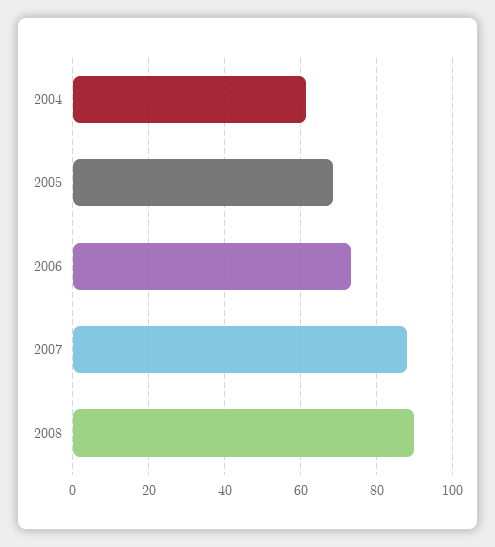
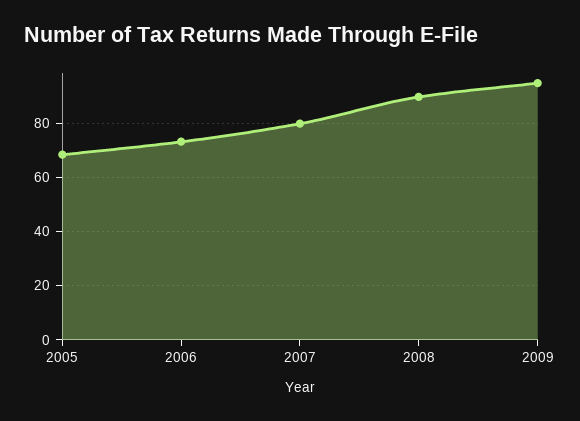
2004: 62 -> none
2007: 88 -> 80
2009: none -> 95

